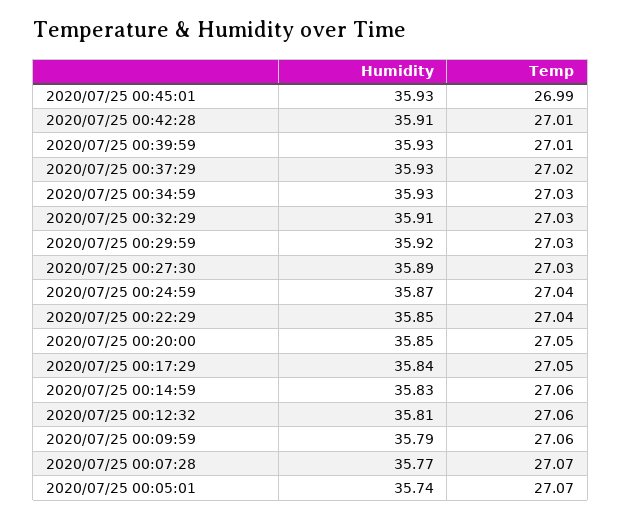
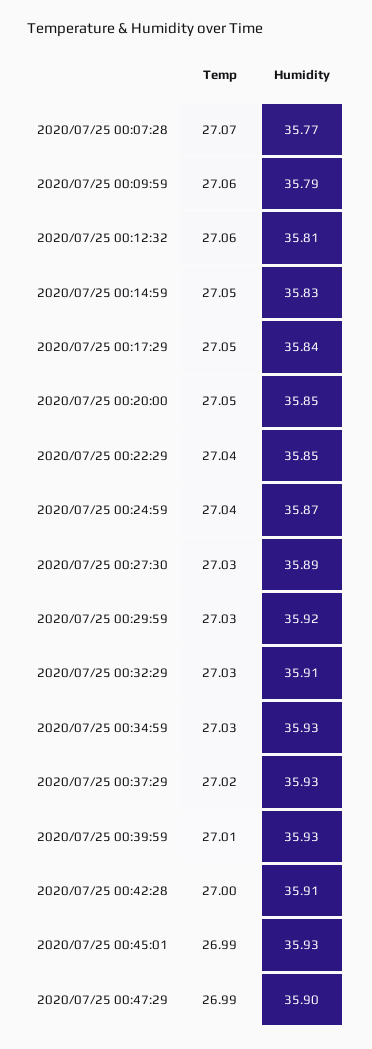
Temp, 2020/07/25 00:42:28: 27.01 -> 27
Temp, 2020/07/25 00:14:59: 27.06 -> 27.05
Humidity, 2020/07/25 00:05:01: 35.74 -> none
Temp, 2020/07/25 00:05:01: 27.07 -> none
Temp, 2020/07/25 00:47:29: none -> 26.99
Humidity, 2020/07/25 00:47:29: none -> 35.9

